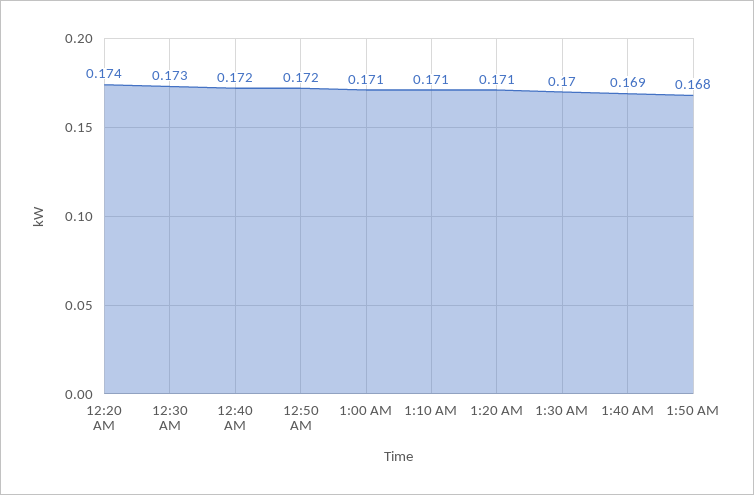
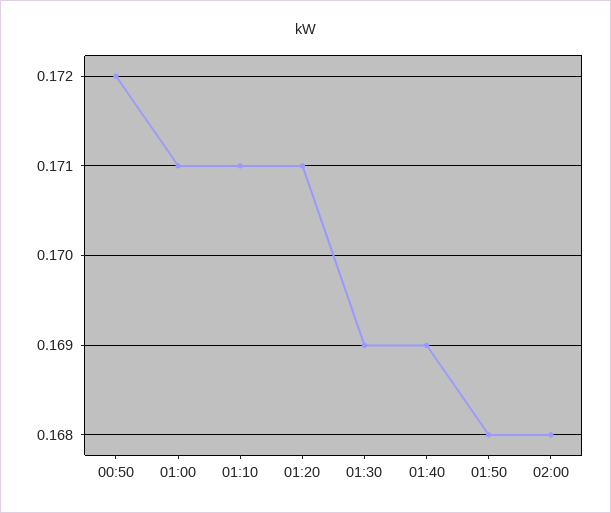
12:20 AM: 0.174 -> none
12:30 AM: 0.173 -> none
12:40 AM: 0.172 -> none
1:30 AM: 0.17 -> 0.169
02:00: none -> 0.168

